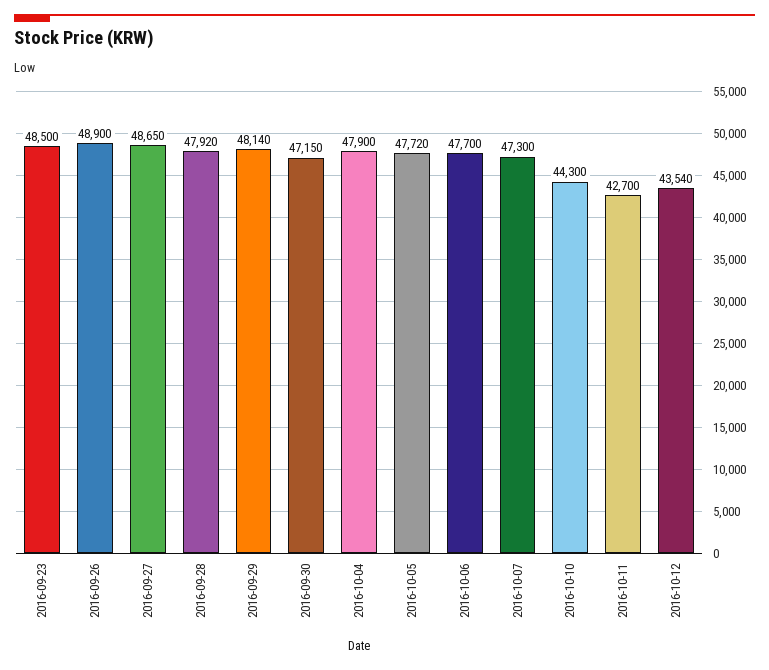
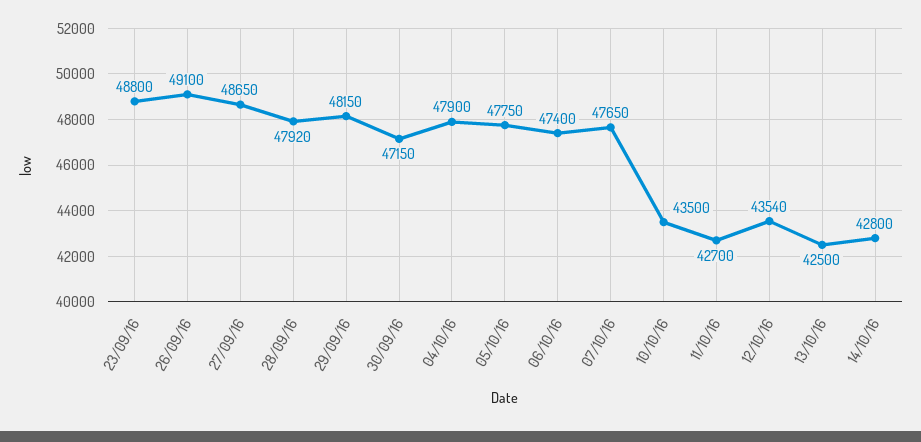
2016-09-23: 48500 -> 48800
2016-09-26: 48900 -> 49100
2016-09-29: 48140 -> 48150
2016-10-05: 47720 -> 47750
2016-10-06: 47700 -> 47400
2016-10-07: 47300 -> 47650
2016-10-10: 44300 -> 43500
13/10/16: none -> 42500
14/10/16: none -> 42800

